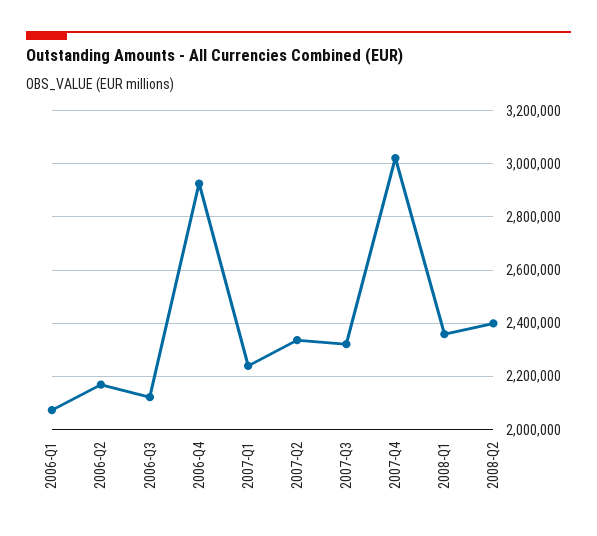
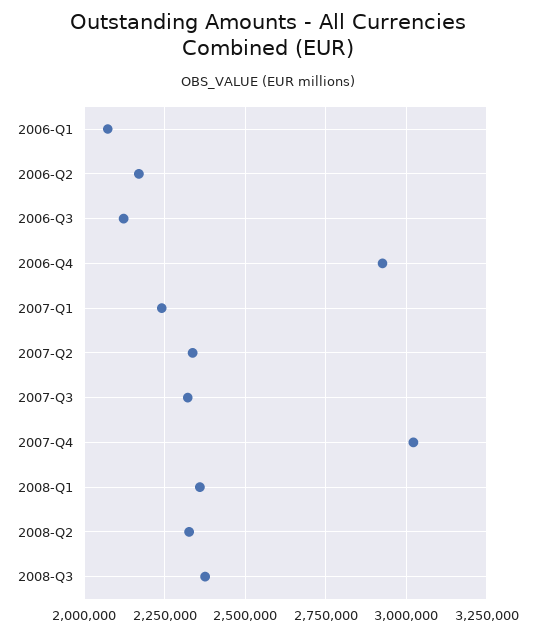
2008-Q2: 2400000 -> 2325000
2008-Q3: none -> 2375000

